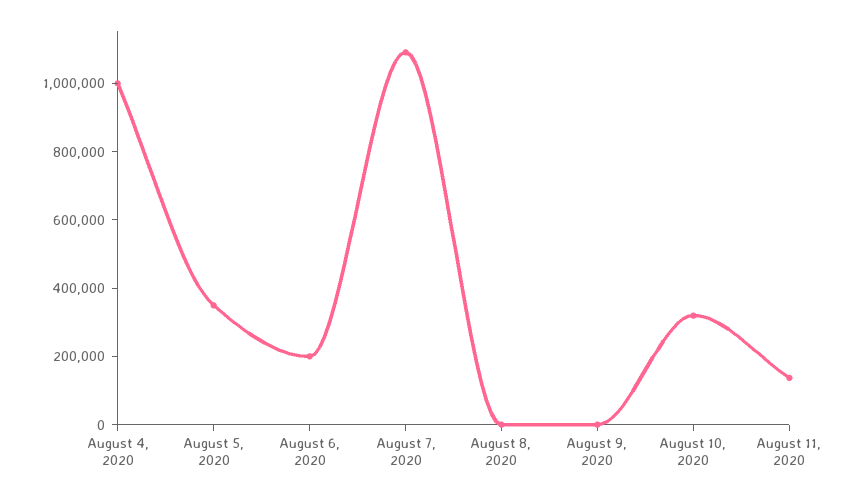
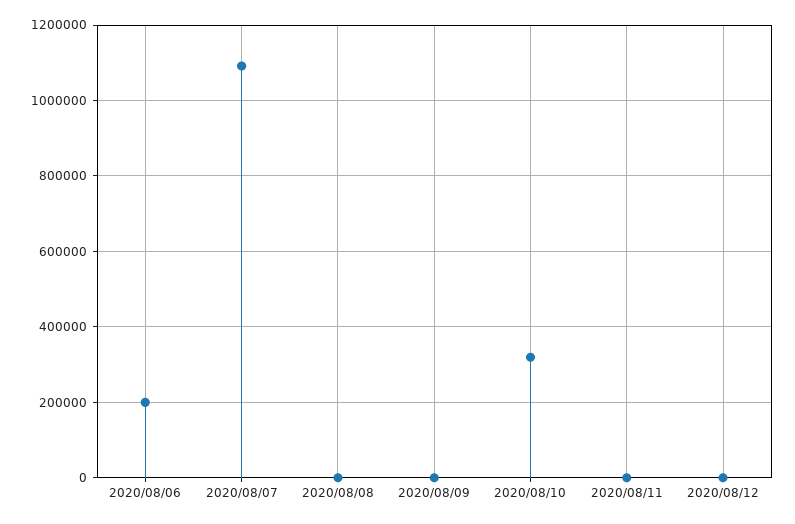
August 4, 2020: 1000000 -> none
August 5, 2020: 350000 -> none
August 11, 2020: 150000 -> 0
2020/08/12: none -> 0

